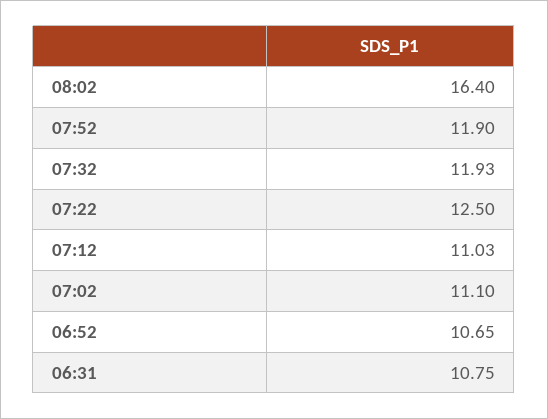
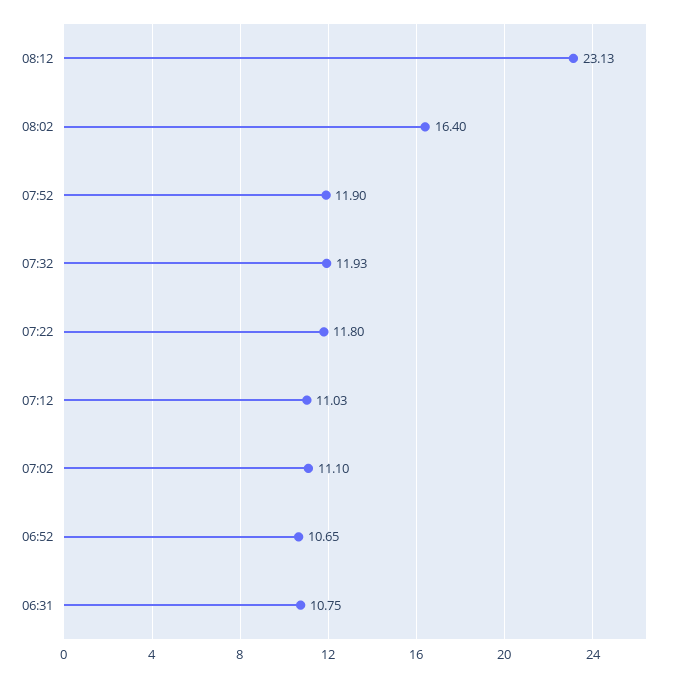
07:22: 12.5 -> 11.8
08:12: none -> 23.13

